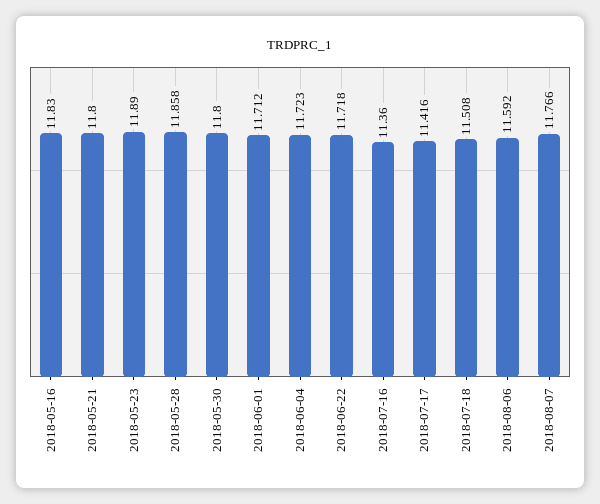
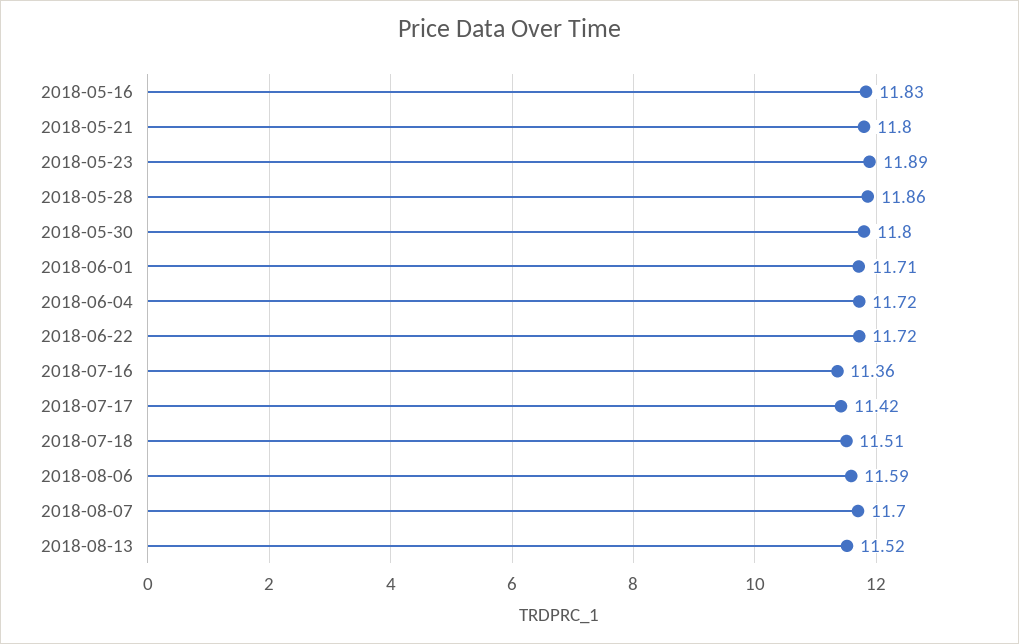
2018-08-07: 11.766 -> 11.7
2018-08-13: none -> 11.52

